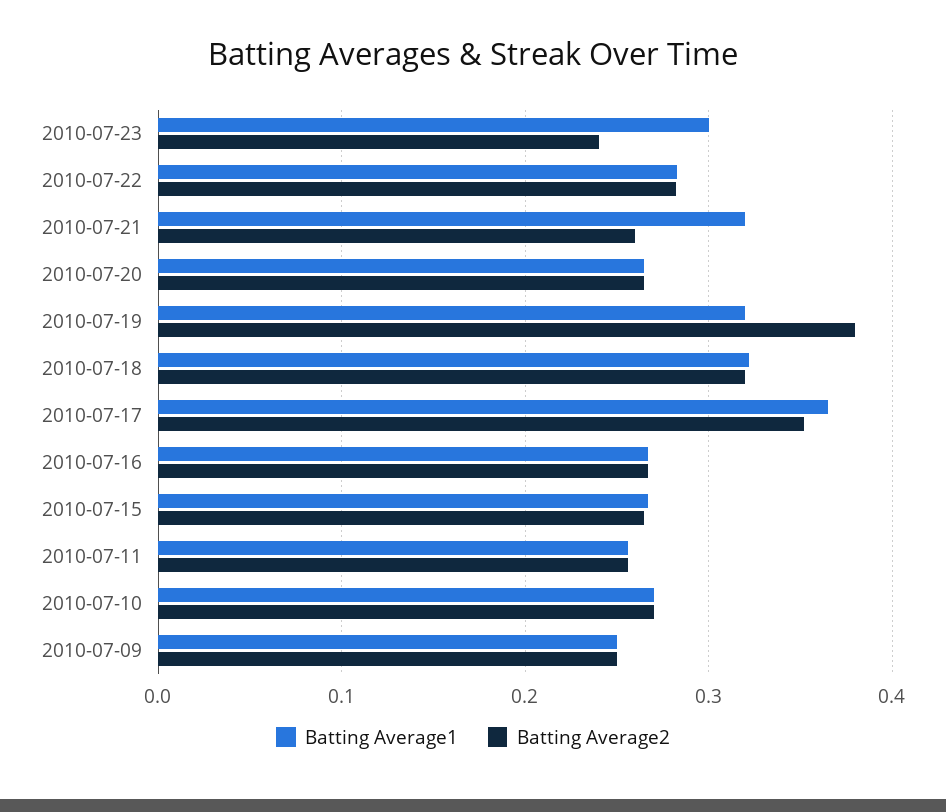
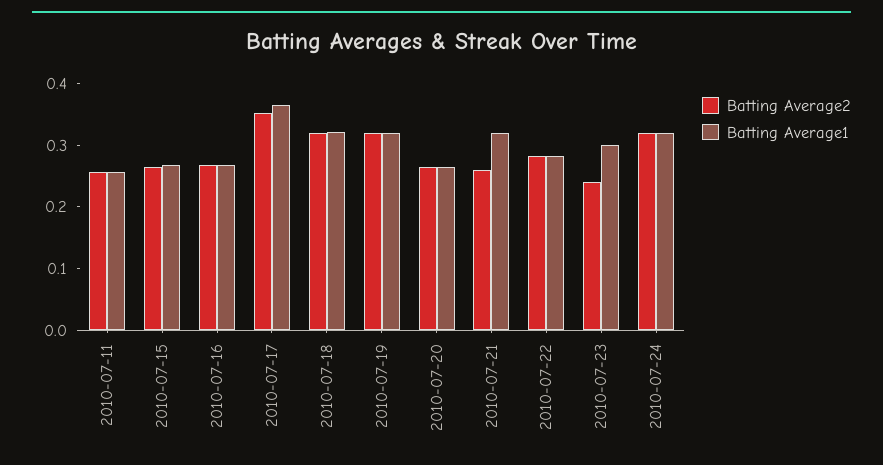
Batting Average2, 2010-07-19: 0.38 -> 0.32
Batting Average1, 2010-07-10: 0.27 -> none
Batting Average2, 2010-07-10: 0.27 -> none
Batting Average1, 2010-07-09: 0.25 -> none
Batting Average2, 2010-07-09: 0.25 -> none
Batting Average2, 2010-07-24: none -> 0.32
Batting Average1, 2010-07-24: none -> 0.32

